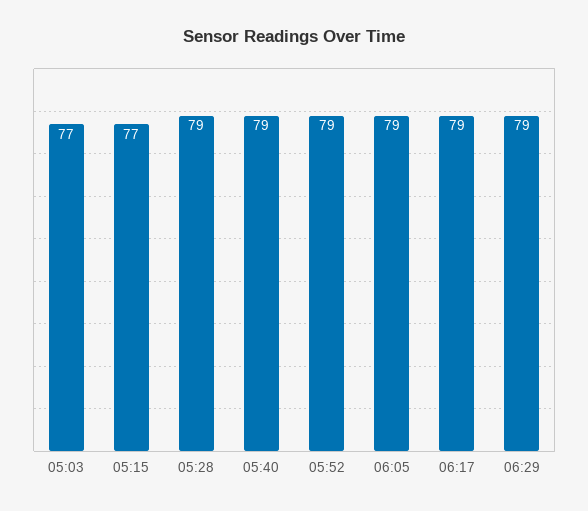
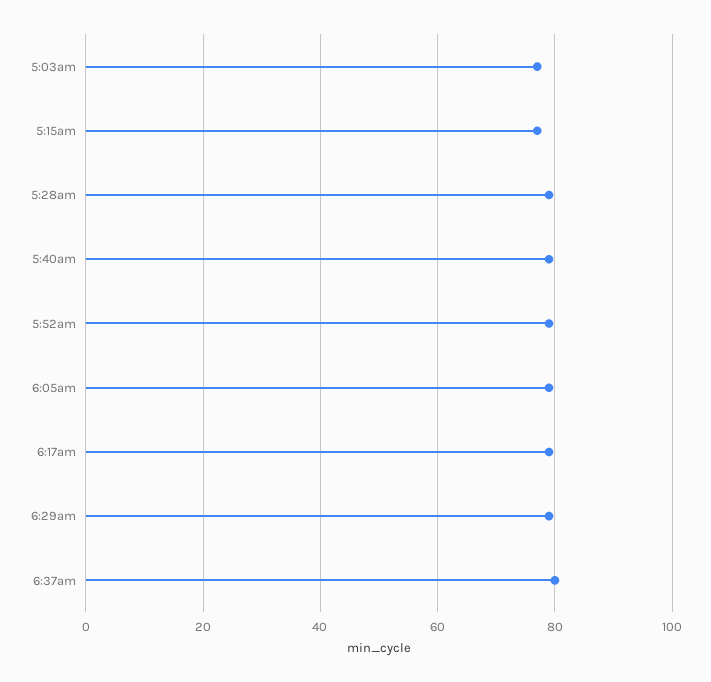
6:37am: none -> 80

